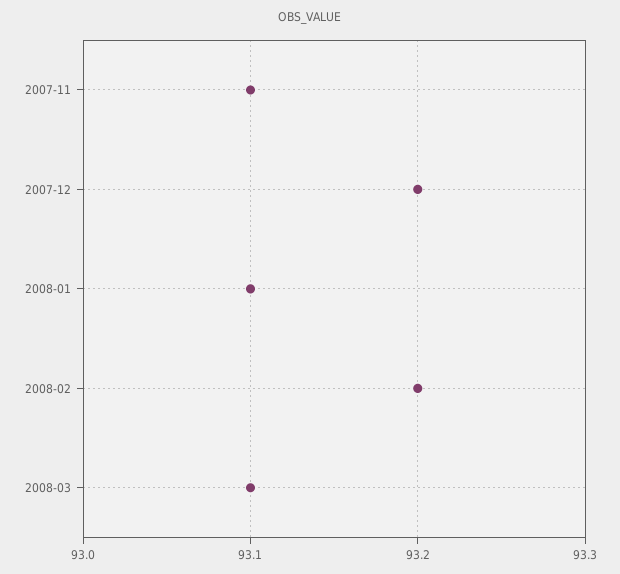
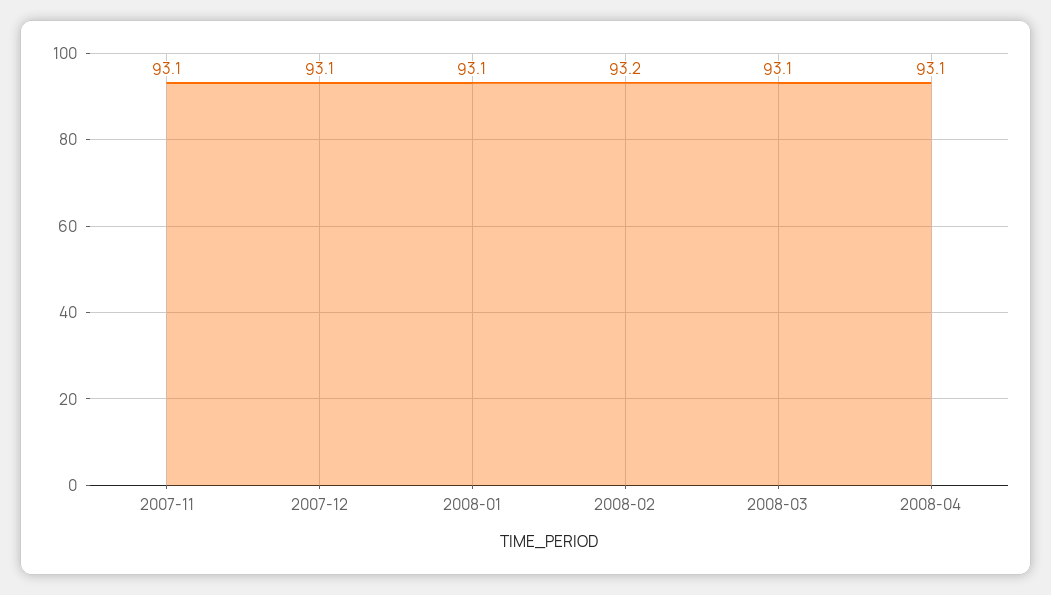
2007-12: 93.2 -> 93.1
2008-04: none -> 93.1

